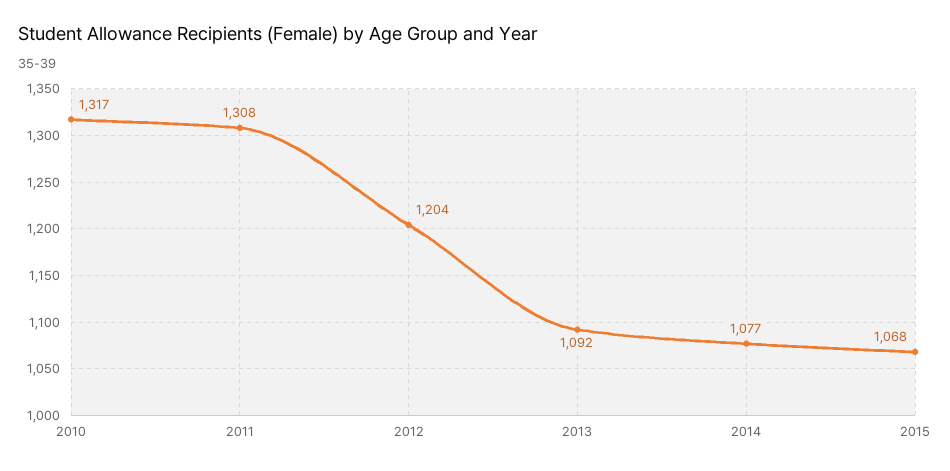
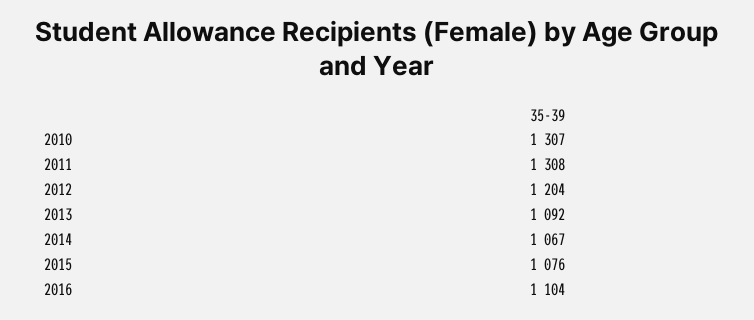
2010: 1317 -> 1307
2014: 1077 -> 1067
2015: 1068 -> 1076
2016: none -> 1104

